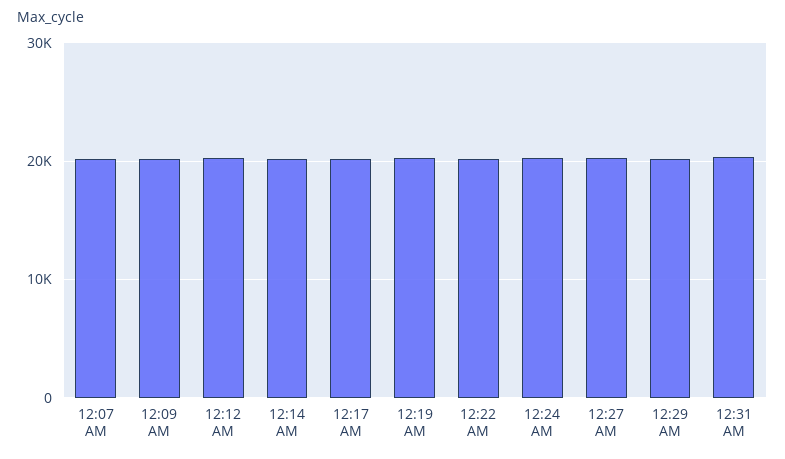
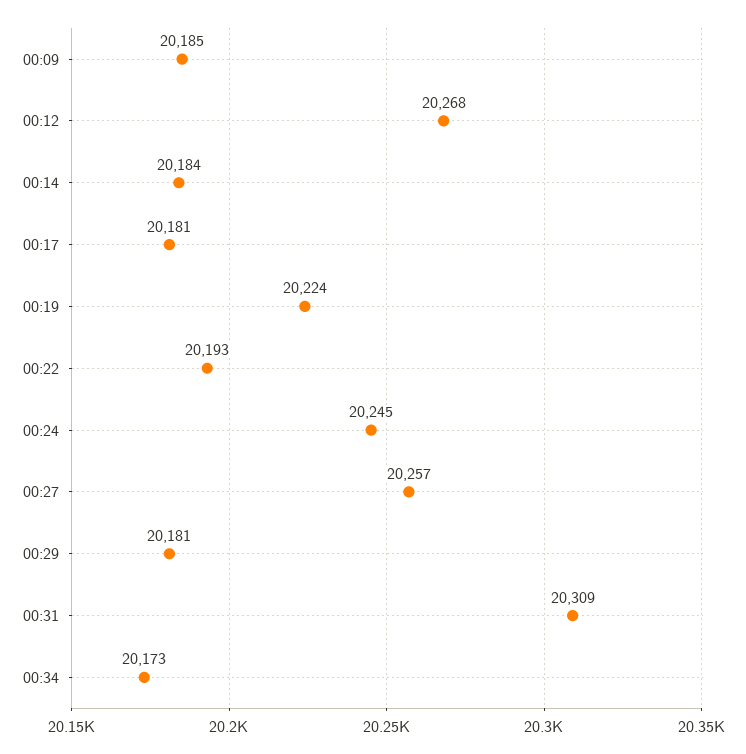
12:07 AM: 20000 -> none
00:34: none -> 20173

